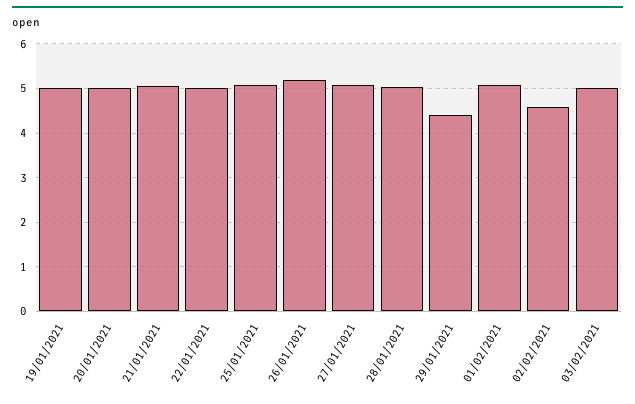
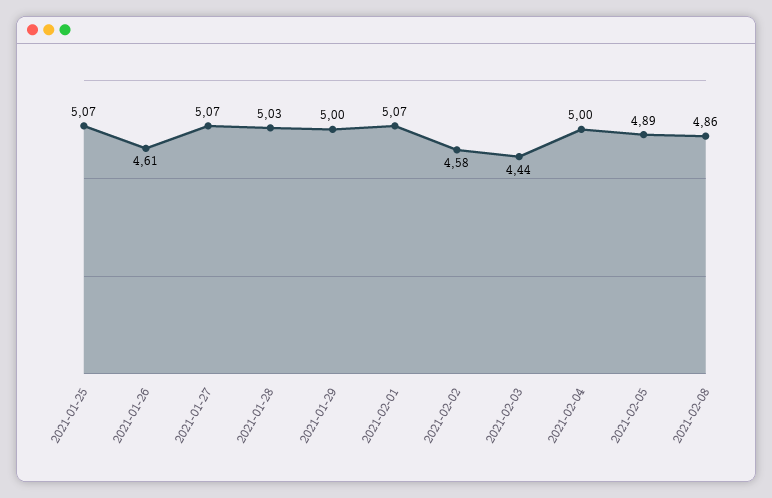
19/01/2021: 5 -> none
20/01/2021: 5 -> none
21/01/2021: 5 -> none
22/01/2021: 5 -> none
26/01/2021: 5.2 -> 4.61
29/01/2021: 4.4 -> 5
03/02/2021: 5 -> 4.44
2021-02-04: none -> 5
2021-02-05: none -> 4.89
2021-02-08: none -> 4.86

